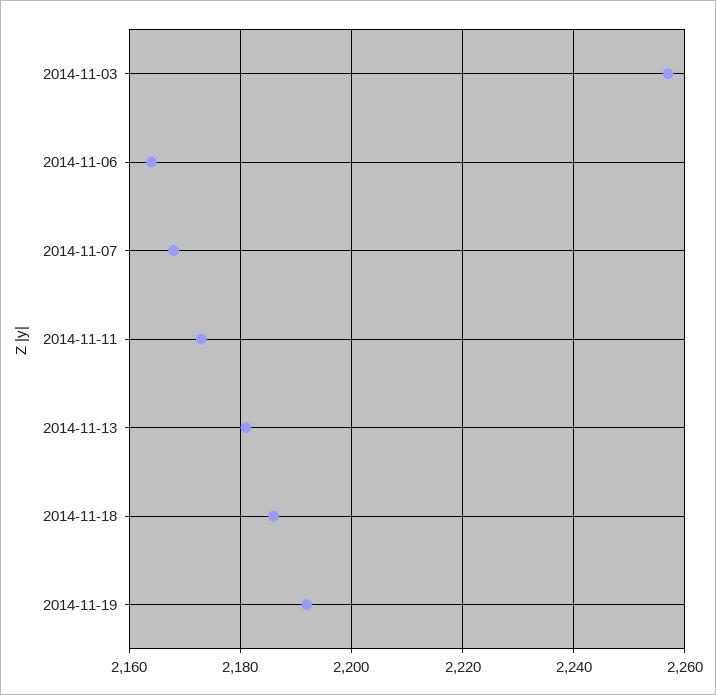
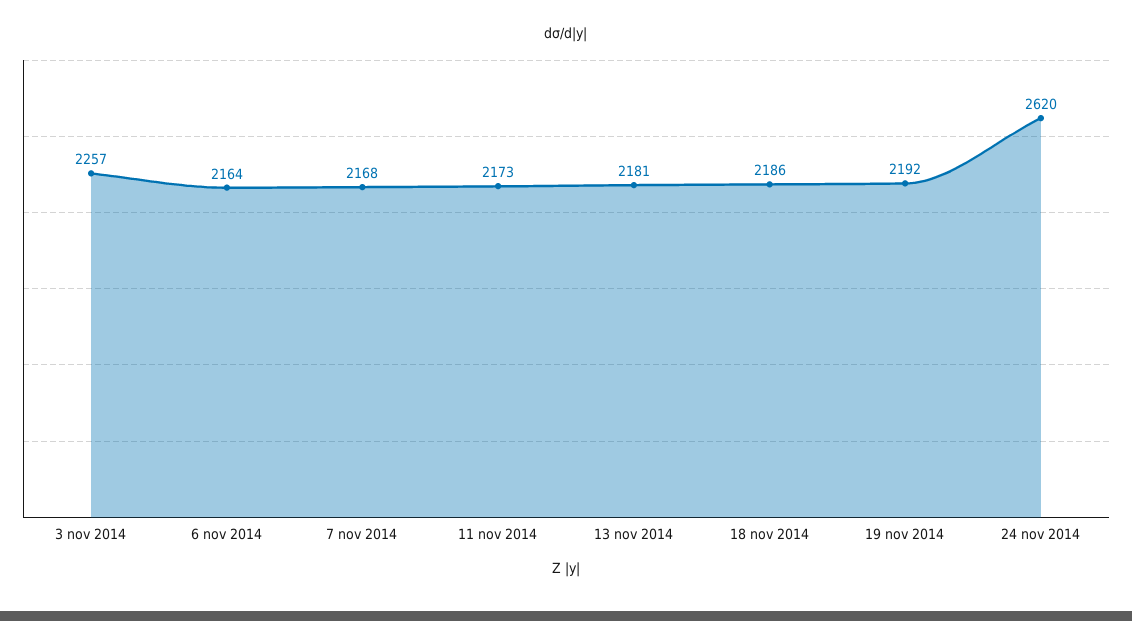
24 nov 2014: none -> 2620

